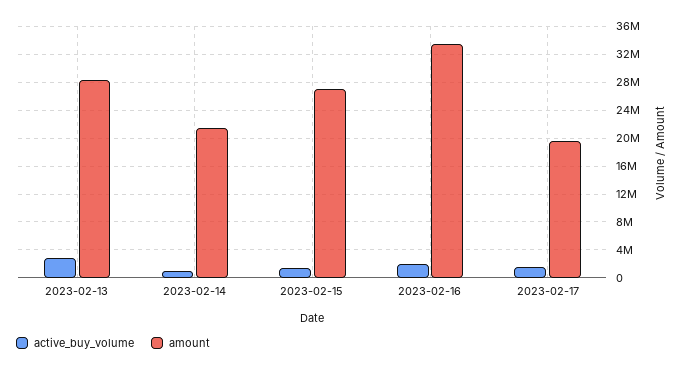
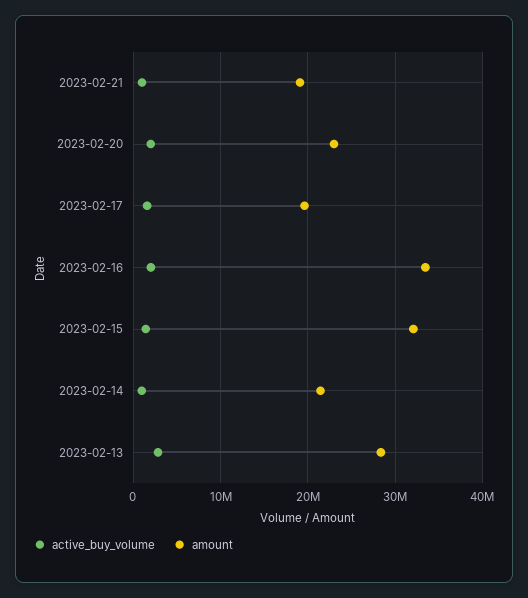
amount, 2023-02-15: 27000000 -> 32000000
active_buy_volume, 2023-02-21: none -> 1000000
amount, 2023-02-21: none -> 19000000
active_buy_volume, 2023-02-20: none -> 2000000
amount, 2023-02-20: none -> 23000000

